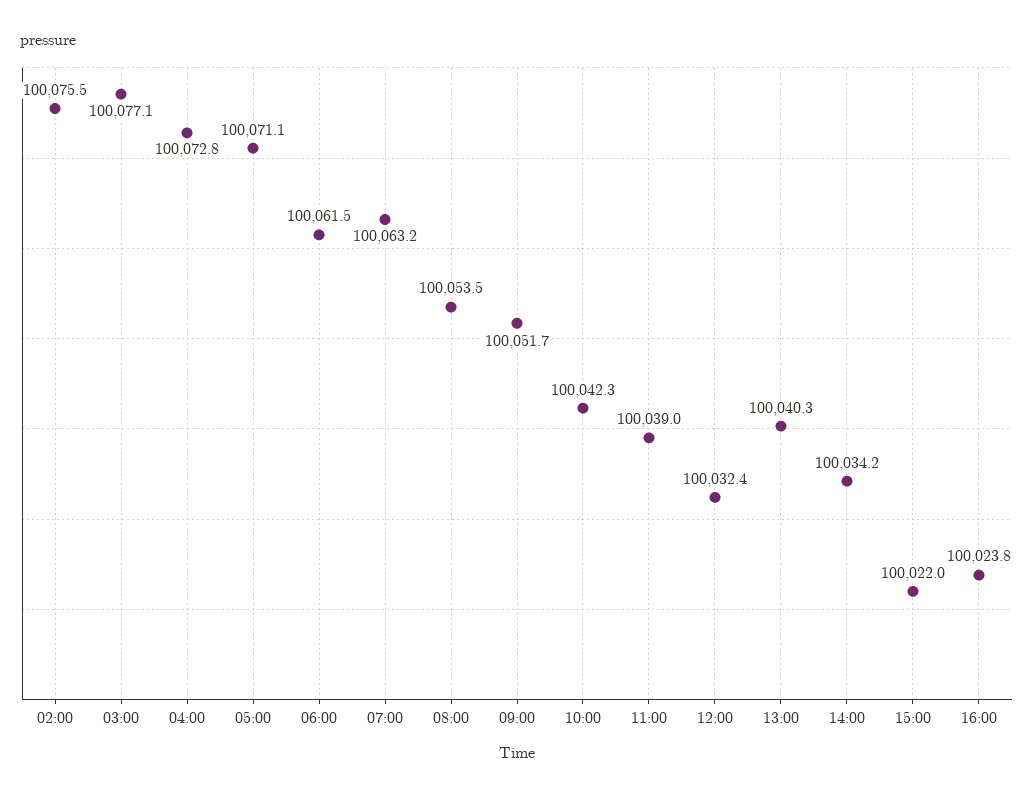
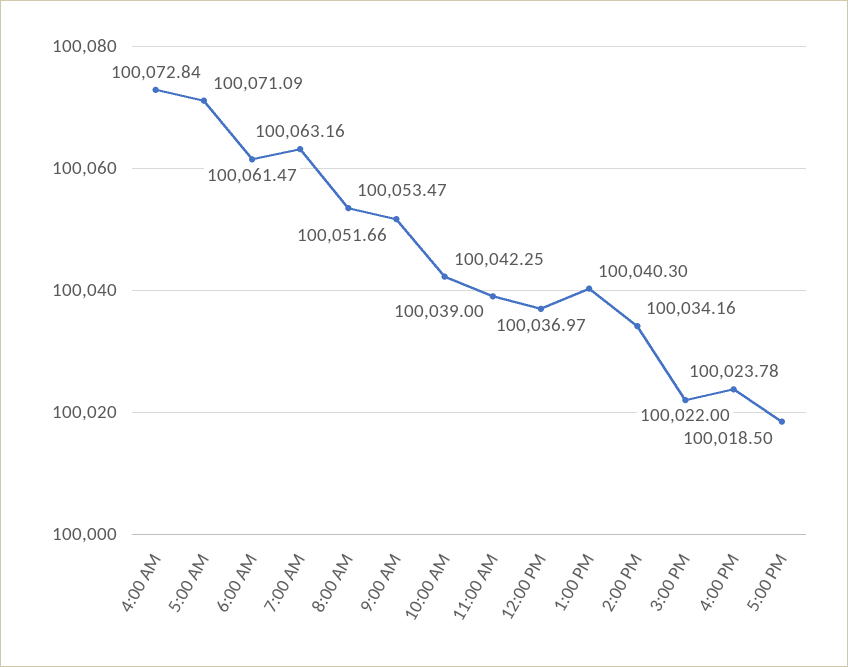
02:00: 100075.5 -> none
03:00: 100077.1 -> none
12:00: 100032.4 -> 100036.97
5:00 PM: none -> 100018.5

